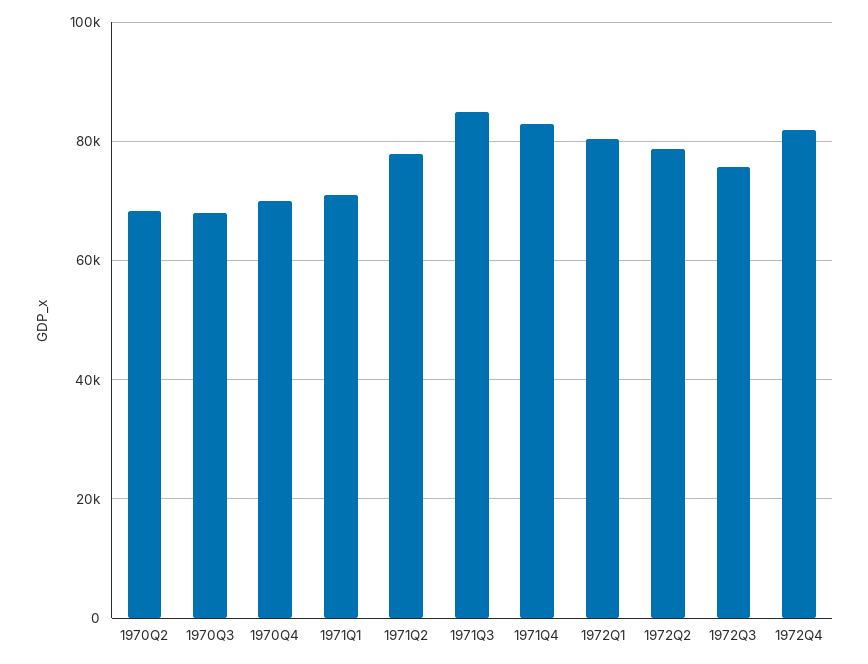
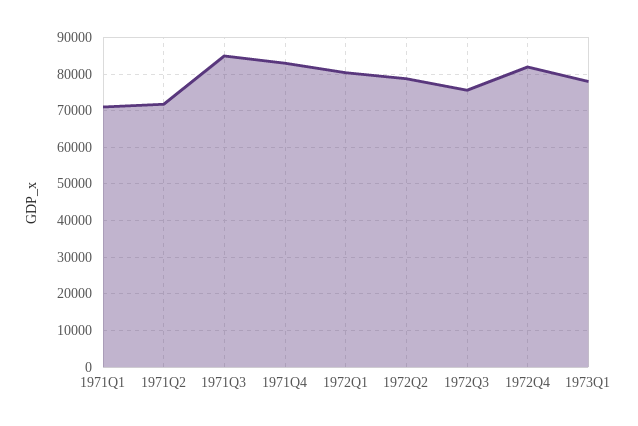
1970Q2: 68000 -> none
1970Q3: 68000 -> none
1970Q4: 70000 -> none
1971Q2: 78000 -> 72000
1973Q1: none -> 78000

